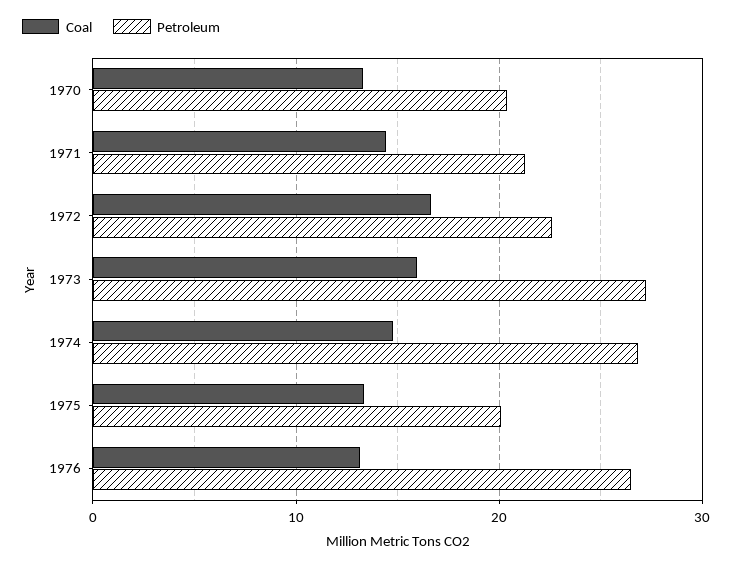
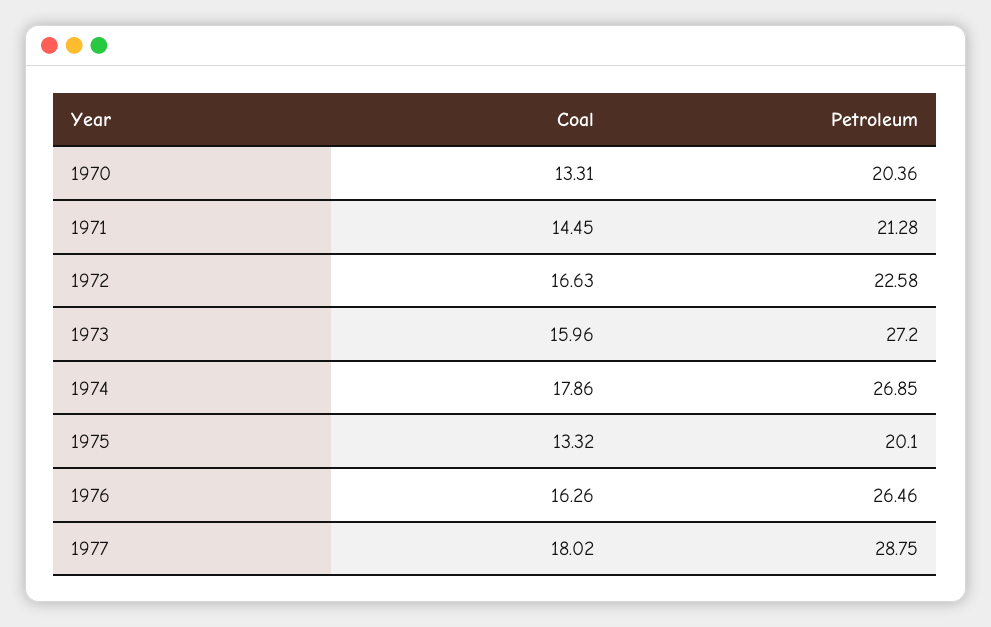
Coal, 1974: 15 -> 17.86
Coal, 1976: 13 -> 16.26
Coal, 1977: none -> 18.02
Petroleum, 1977: none -> 28.75

